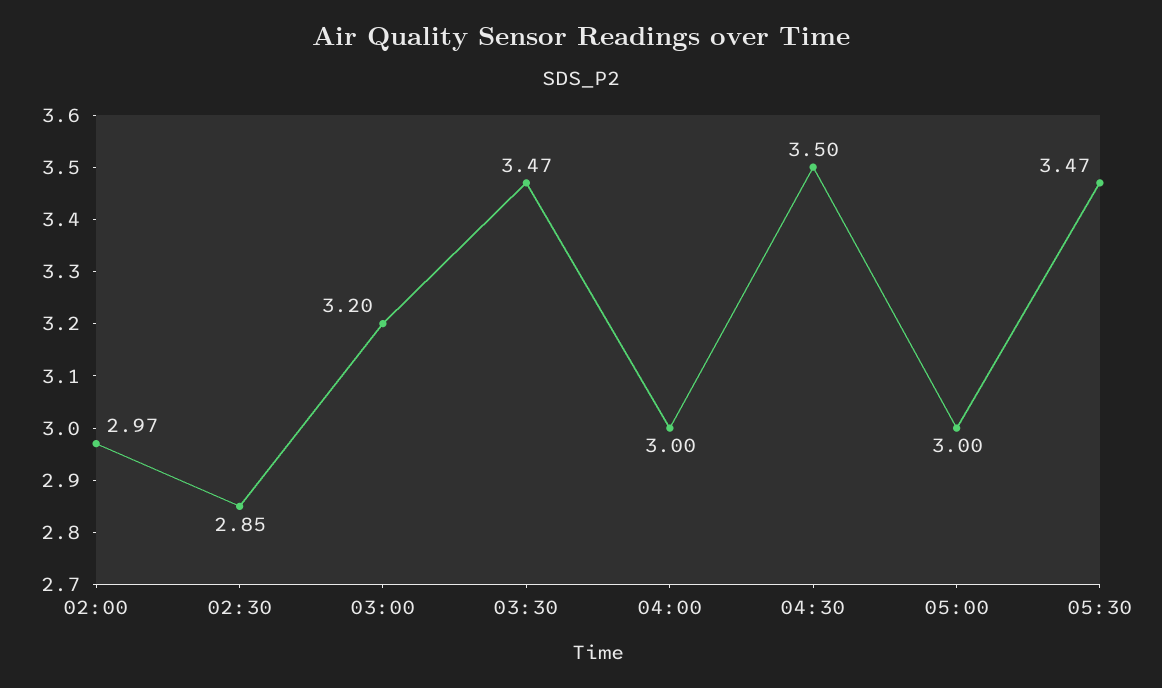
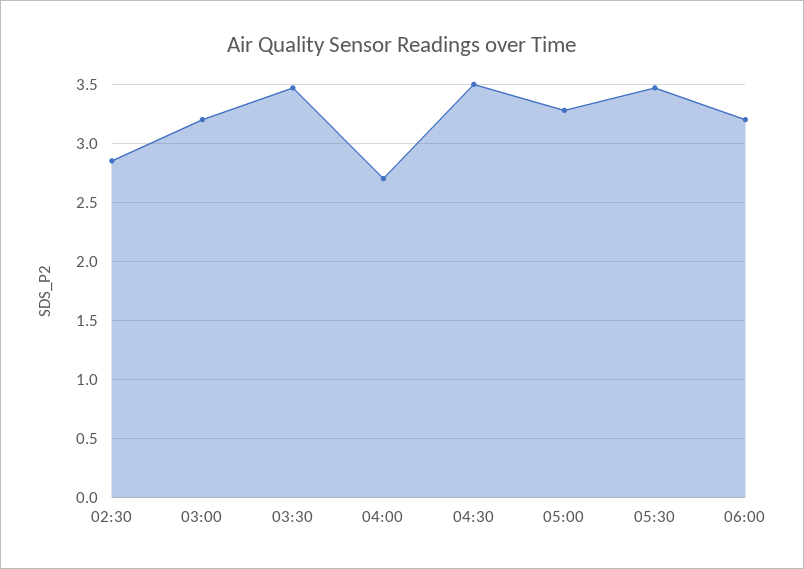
02:00: 2.97 -> none
04:00: 3 -> 2.7
05:00: 3 -> 3.3
06:00: none -> 3.2

